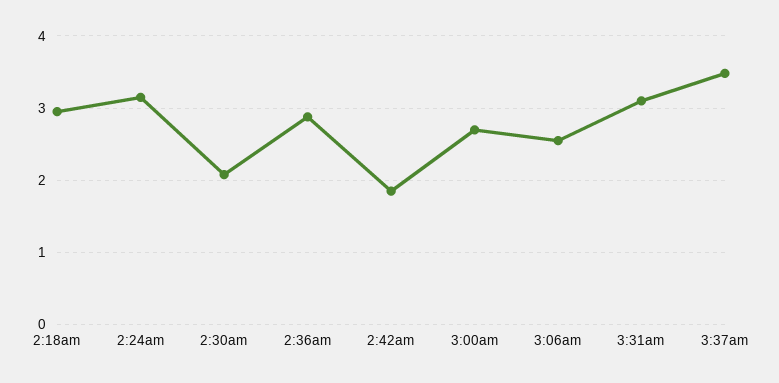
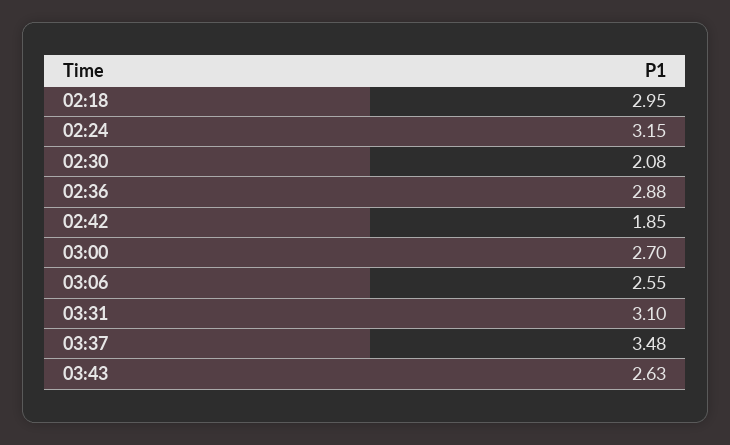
03:43: none -> 2.63

